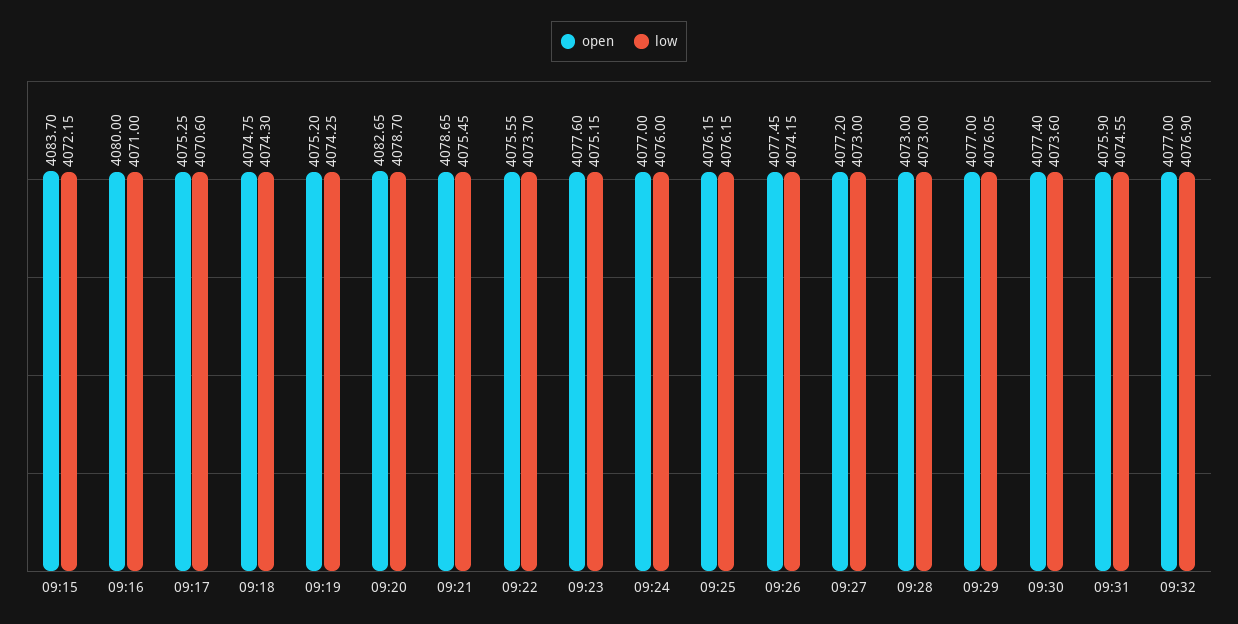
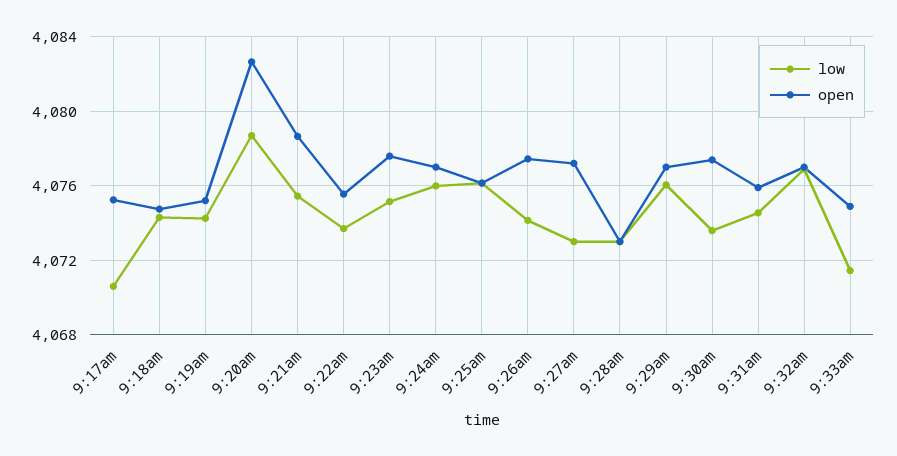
open, 09:15: 4083.7 -> none
low, 09:15: 4072.15 -> none
open, 09:16: 4080 -> none
low, 09:16: 4071 -> none
low, 9:33am: none -> 4071.5
open, 9:33am: none -> 4075

